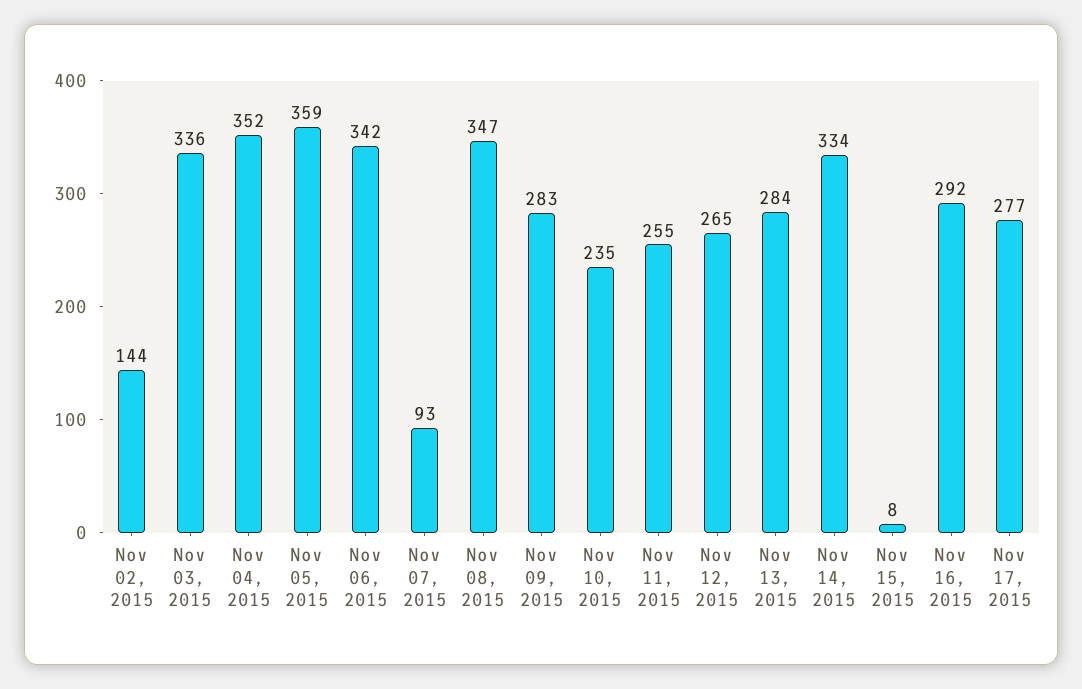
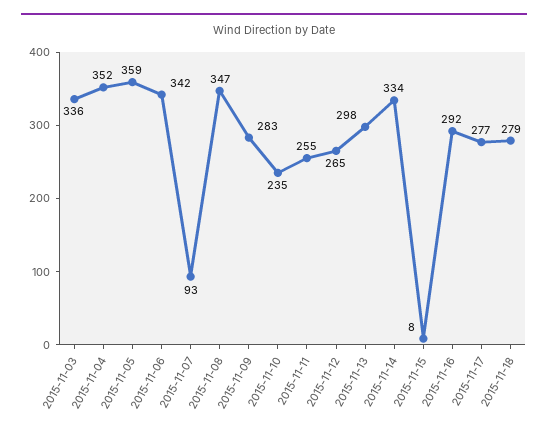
Nov 02, 2015: 144 -> none
Nov 13, 2015: 284 -> 298
2015-11-18: none -> 279

